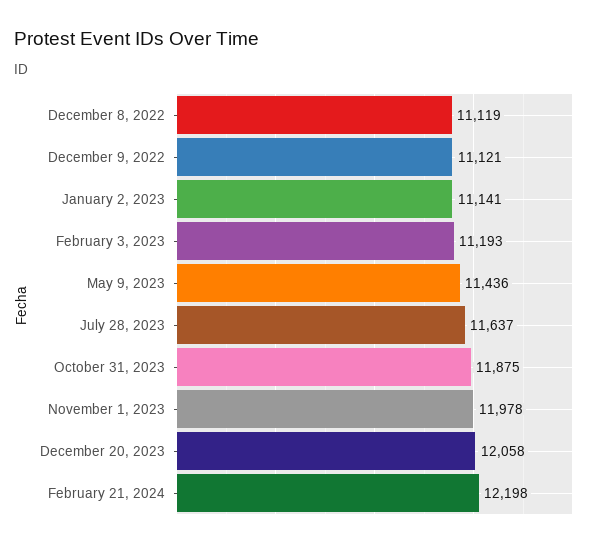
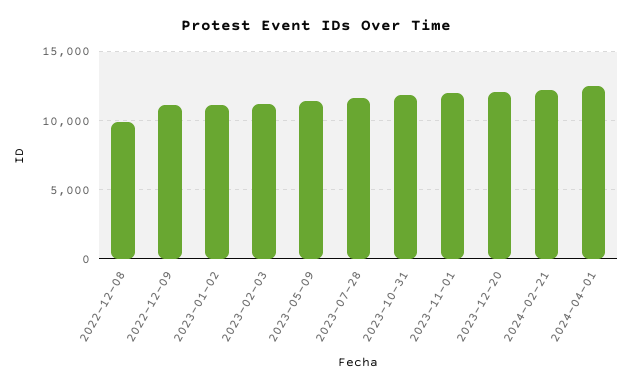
December 8, 2022: 11119 -> 10000
2024-04-01: none -> 12500

